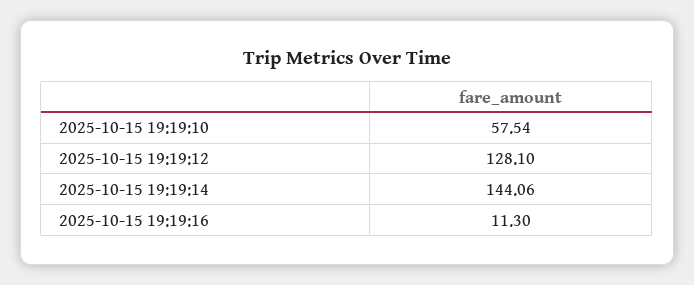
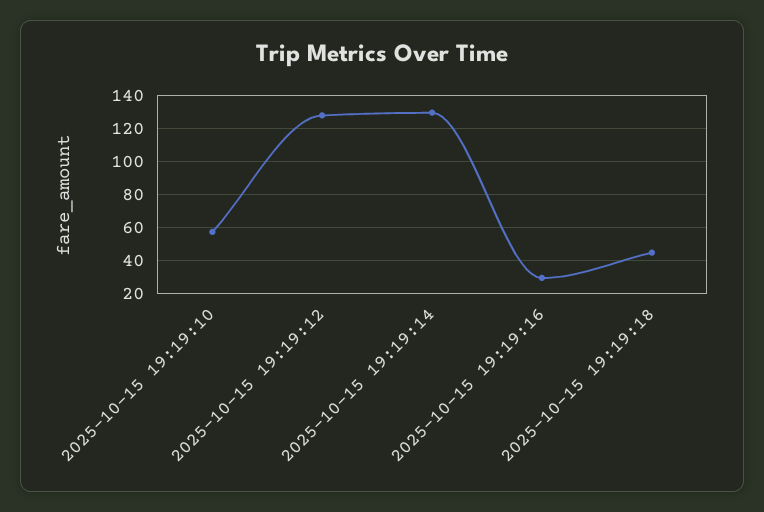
2025-10-15 19:19:14: 144.06 -> 130
2025-10-15 19:19:16: 11.3 -> 30
2025-10-15 19:19:18: none -> 45

